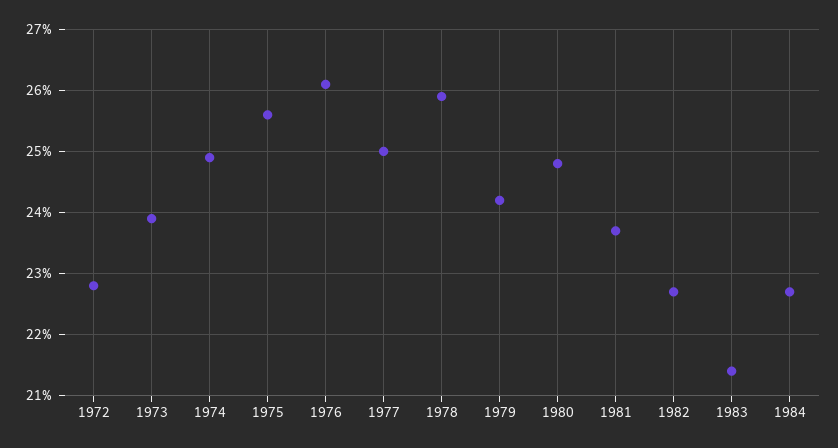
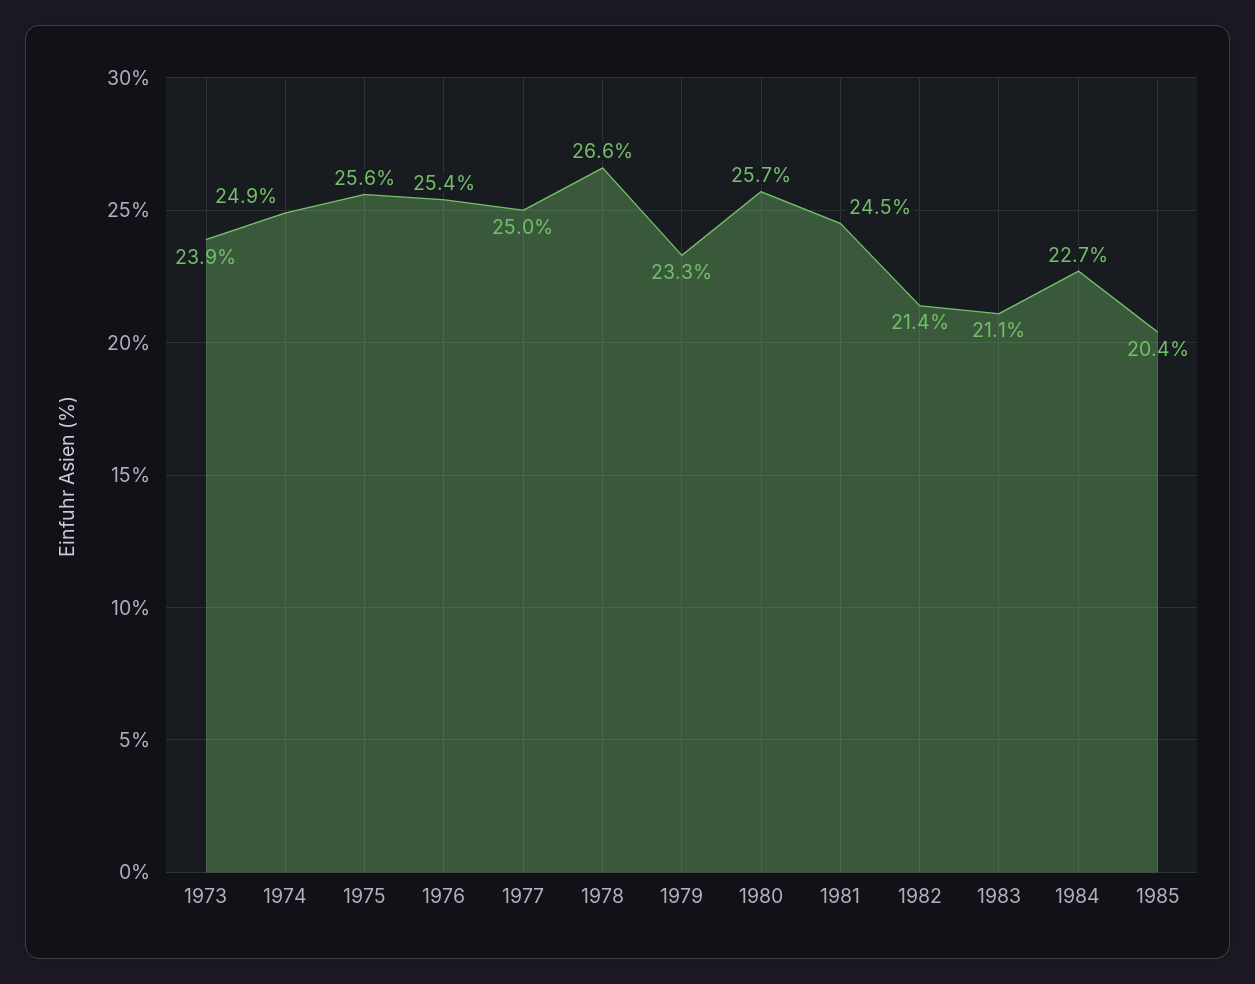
1972: 22.8 -> none
1976: 26.1 -> 25.4
1978: 25.9 -> 26.6
1979: 24.2 -> 23.3
1980: 24.8 -> 25.7
1981: 23.7 -> 24.5
1982: 22.7 -> 21.4
1983: 21.4 -> 21.1
1985: none -> 20.4

